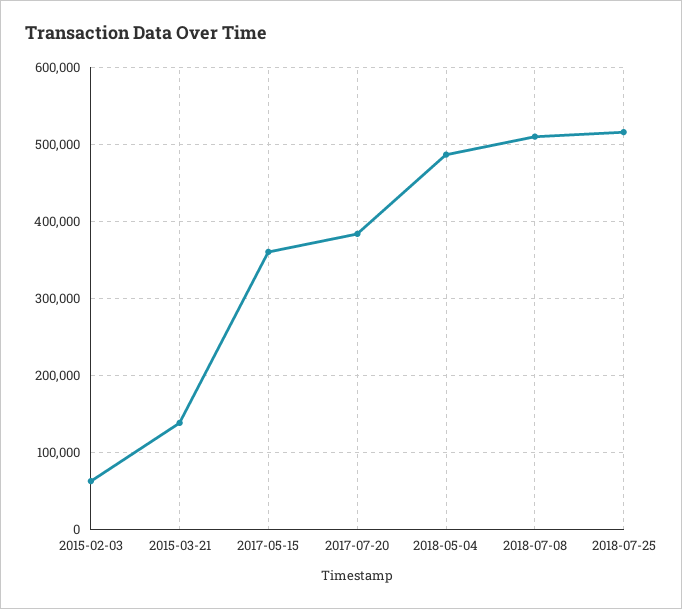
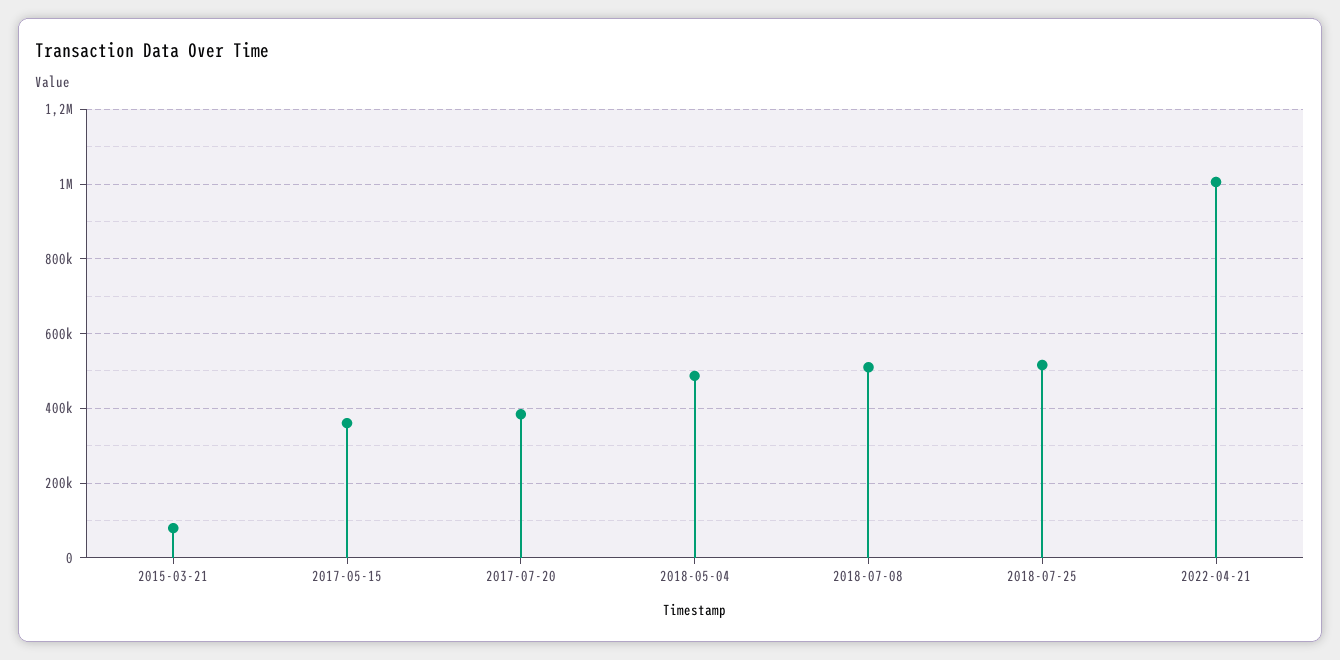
2015-02-03: 60000 -> none
2015-03-21: 140000 -> 80000
2022-04-21: none -> 1000000

